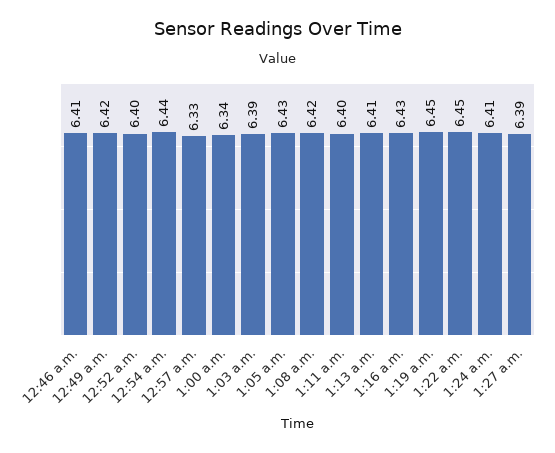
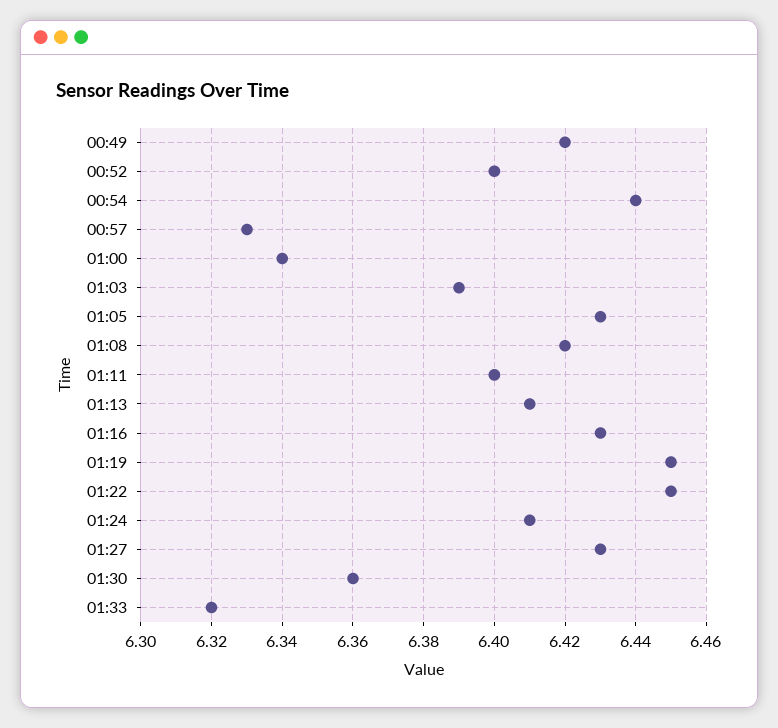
12:46 a.m.: 6.41 -> none
1:27 a.m.: 6.39 -> 6.43
01:30: none -> 6.36
01:33: none -> 6.32

